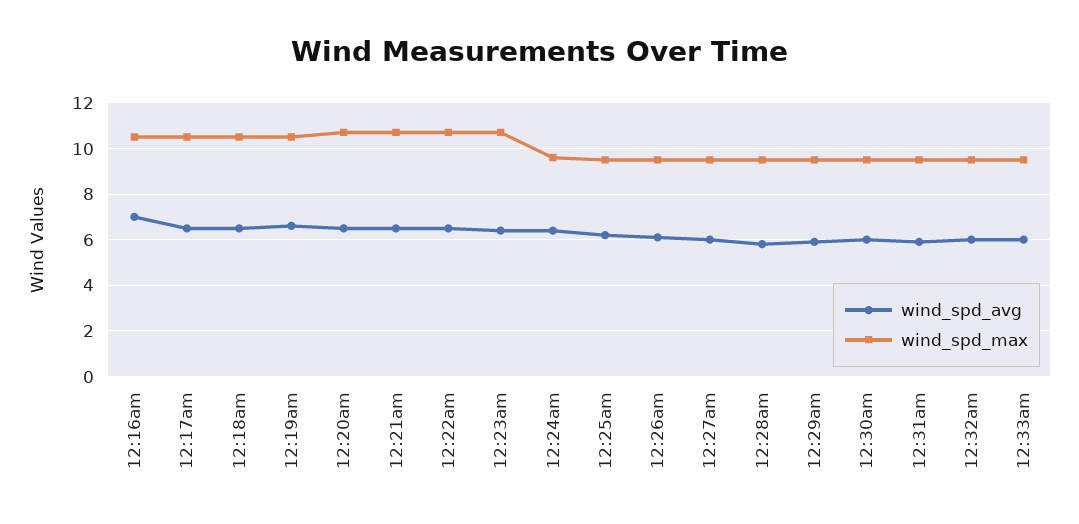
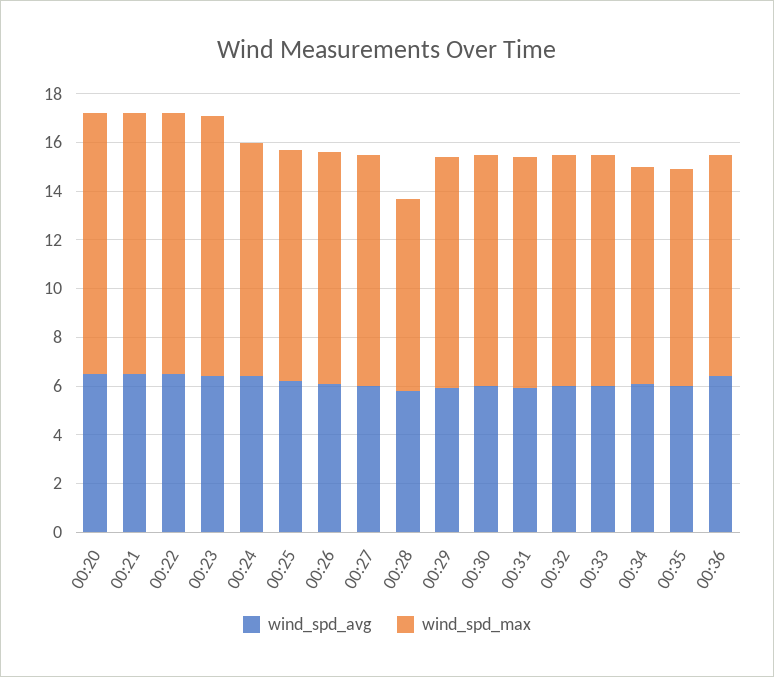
wind_spd_avg, 12:16am: 7 -> none
wind_spd_max, 12:16am: 10.5 -> none
wind_spd_avg, 12:17am: 6.5 -> none
wind_spd_max, 12:17am: 10.5 -> none
wind_spd_avg, 12:18am: 6.5 -> none
wind_spd_max, 12:18am: 10.5 -> none
wind_spd_avg, 12:19am: 6.5 -> none
wind_spd_max, 12:19am: 10.5 -> none
wind_spd_max, 12:28am: 9.5 -> 8
wind_spd_avg, 00:34: none -> 6
wind_spd_max, 00:34: none -> 9
wind_spd_avg, 00:35: none -> 6
wind_spd_max, 00:35: none -> 9
wind_spd_avg, 00:36: none -> 6.5
wind_spd_max, 00:36: none -> 9

